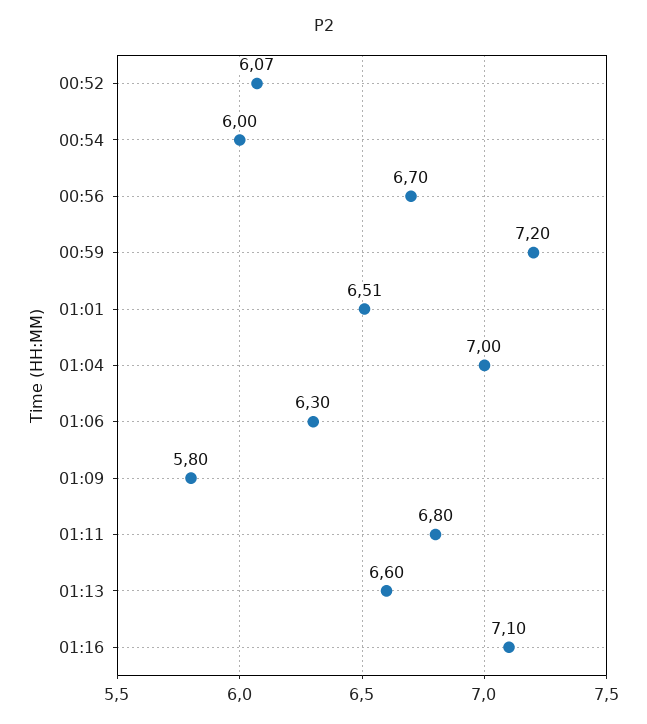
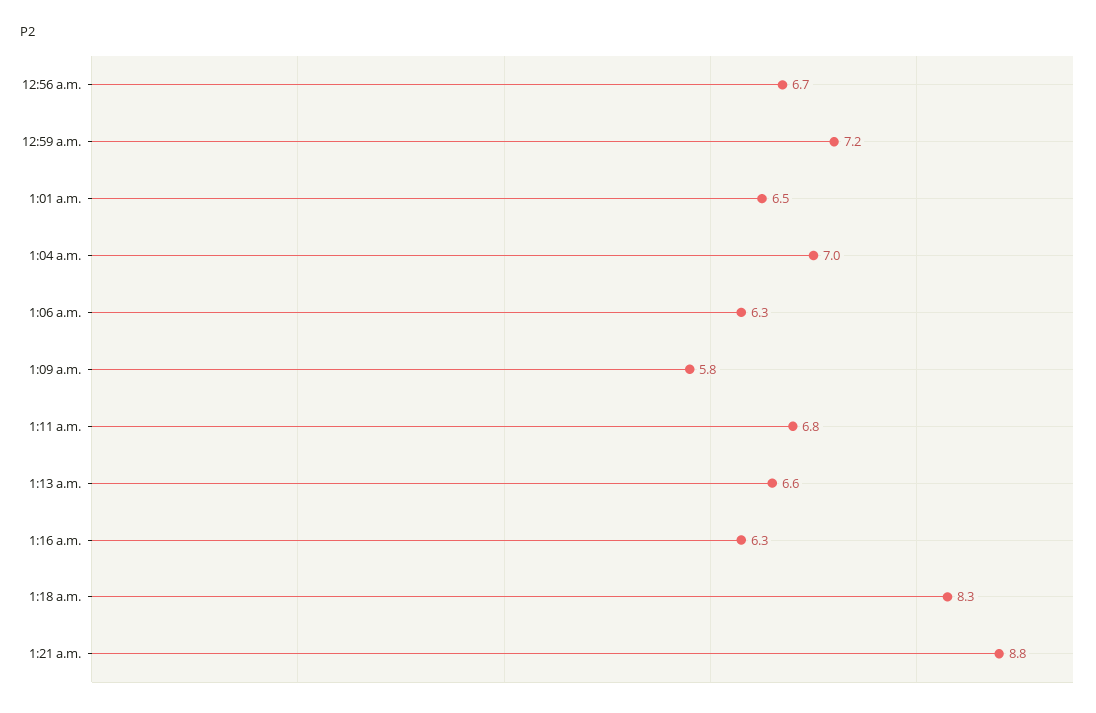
00:52: 6.07 -> none
00:54: 6 -> none
01:16: 7.1 -> 6.3
1:18 a.m.: none -> 8.3
1:21 a.m.: none -> 8.8

